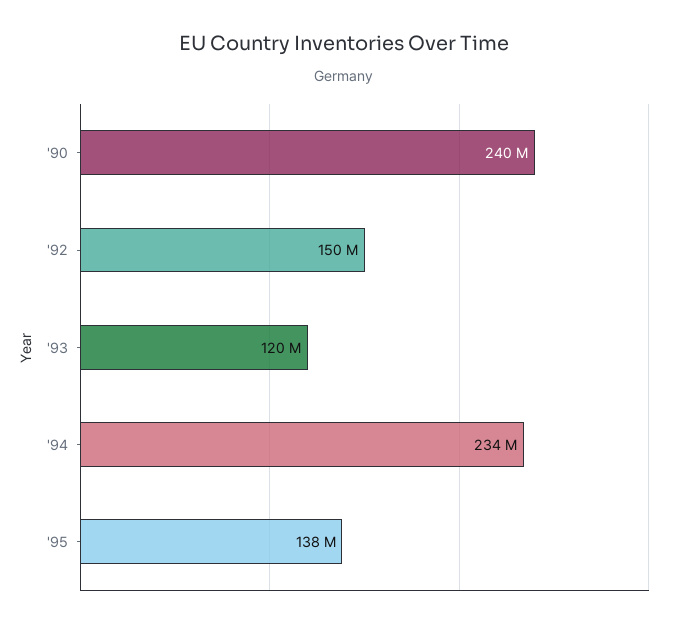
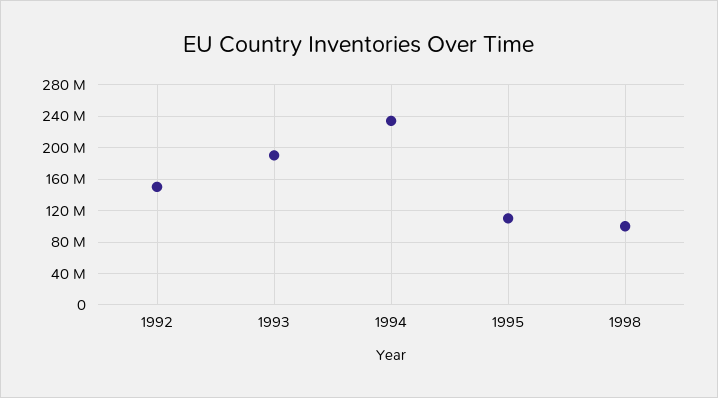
'90: 240000000 -> none
'93: 120000000 -> 190000000
'95: 138000000 -> 110000000
1998: none -> 100000000

